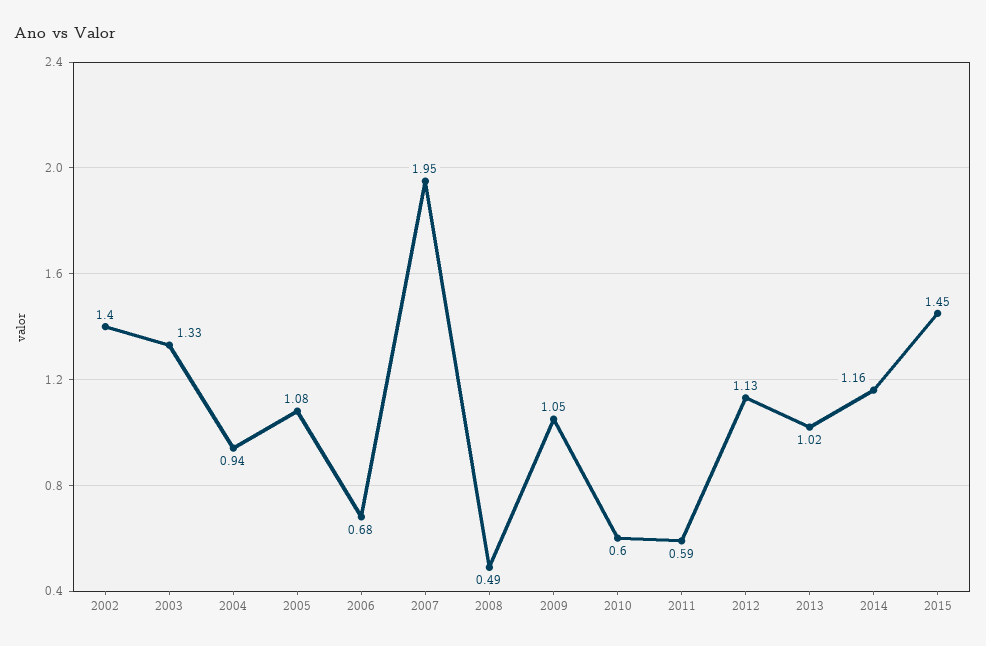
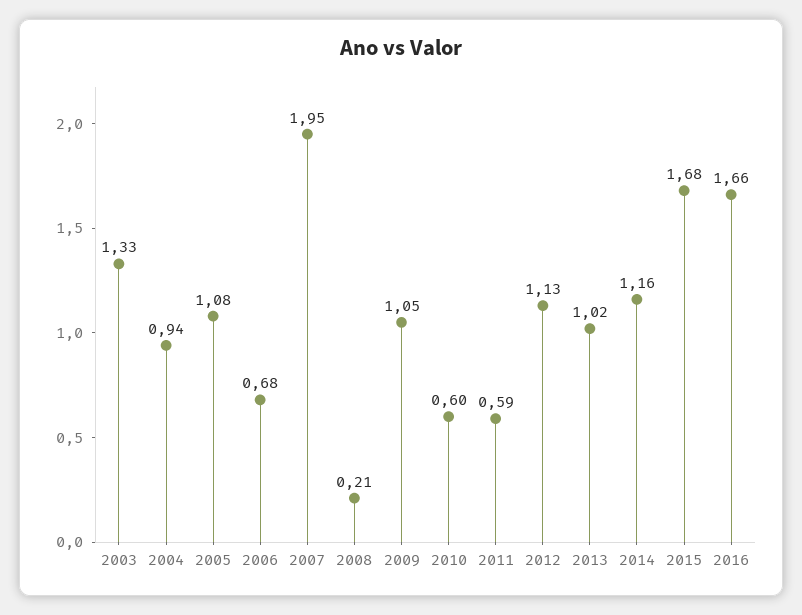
2002: 1.4 -> none
2008: 0.49 -> 0.21
2015: 1.45 -> 1.68
2016: none -> 1.66

